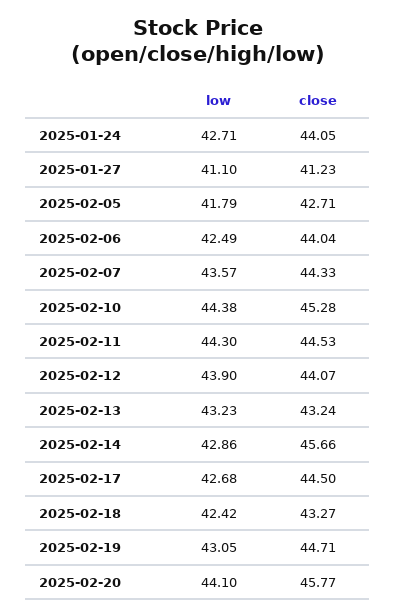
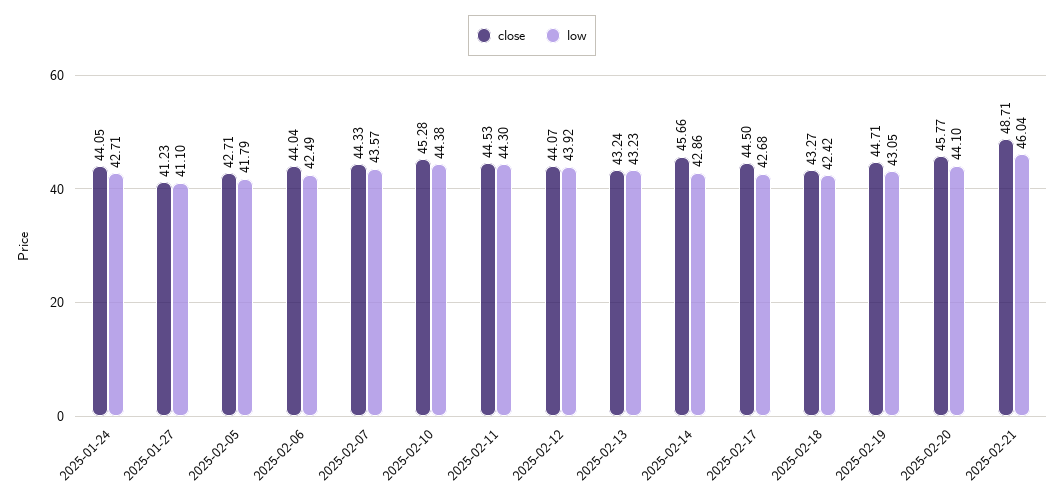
low, 2025-02-12: 43.9 -> 43.92
close, 2025-02-21: none -> 48.71
low, 2025-02-21: none -> 46.04

